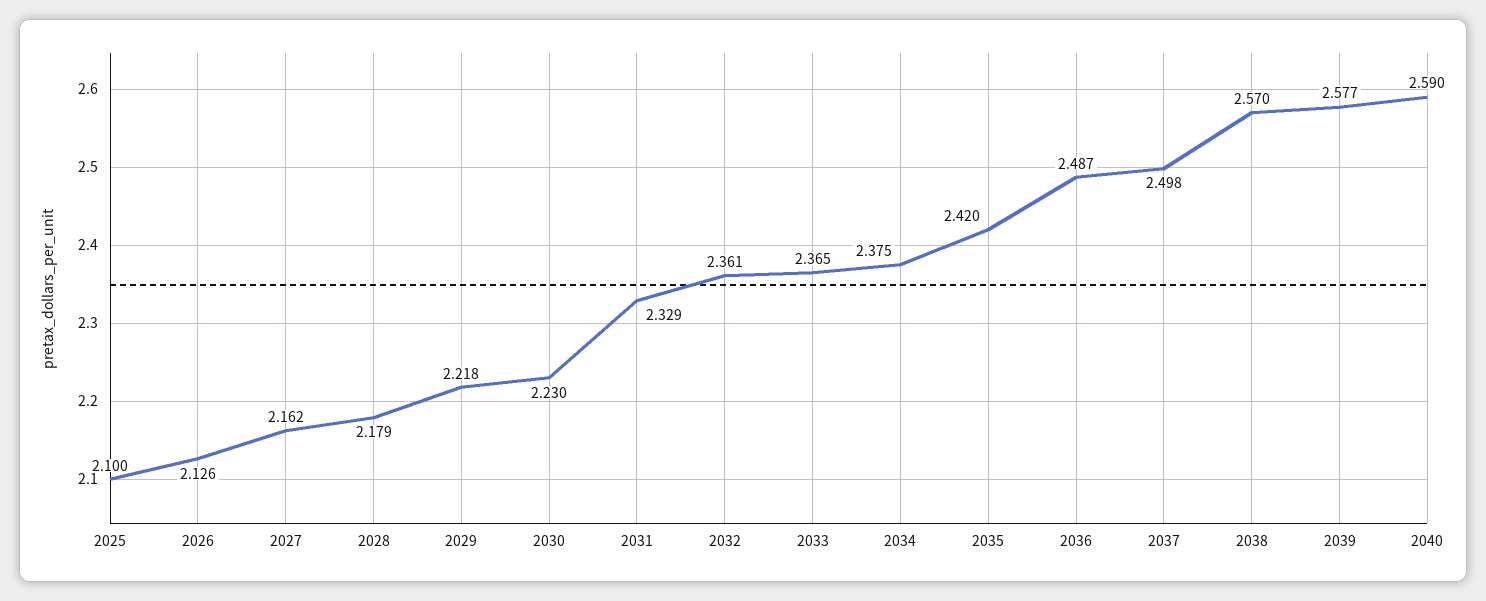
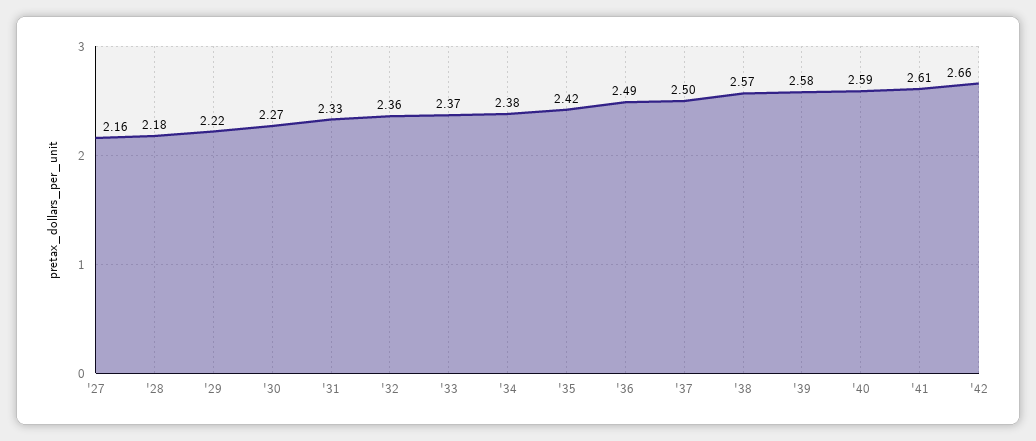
2025: 2.1 -> none
2026: 2.126 -> none
2030: 2.23 -> 2.27
'41: none -> 2.61
'42: none -> 2.66

